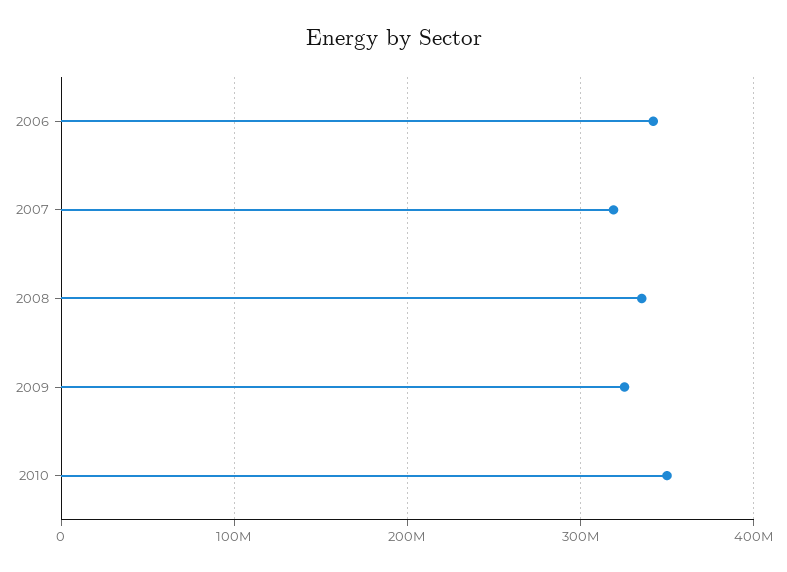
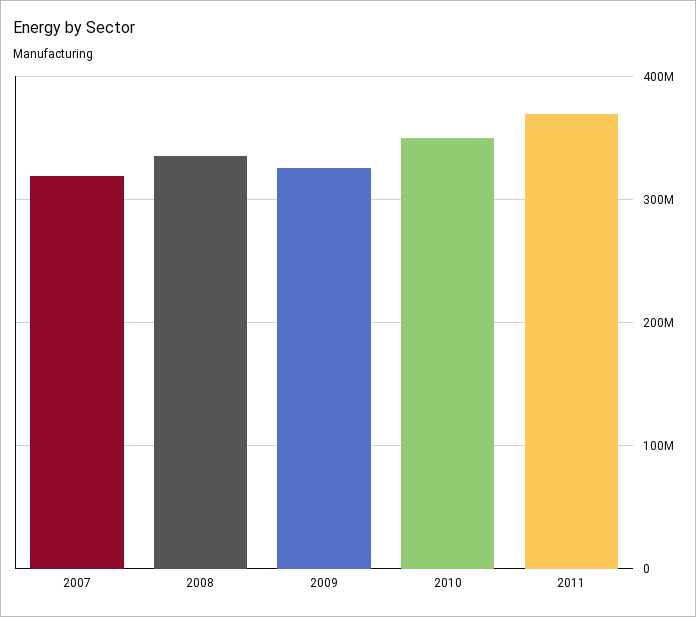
2006: 340000000 -> none
2011: none -> 370000000

